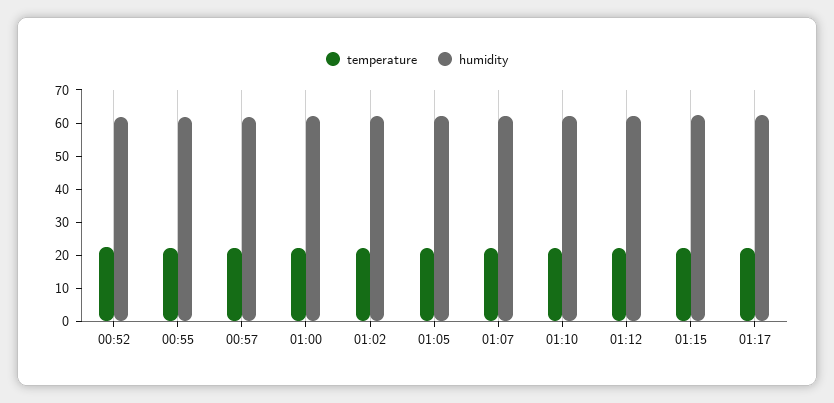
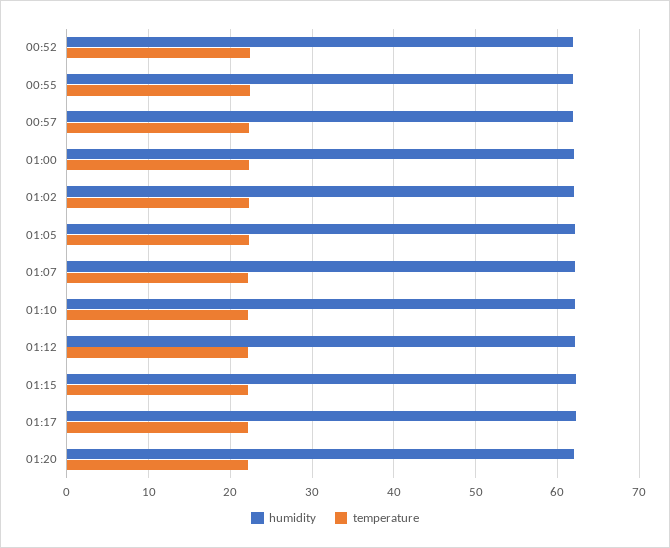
humidity, 01:20: none -> 62
temperature, 01:20: none -> 22

